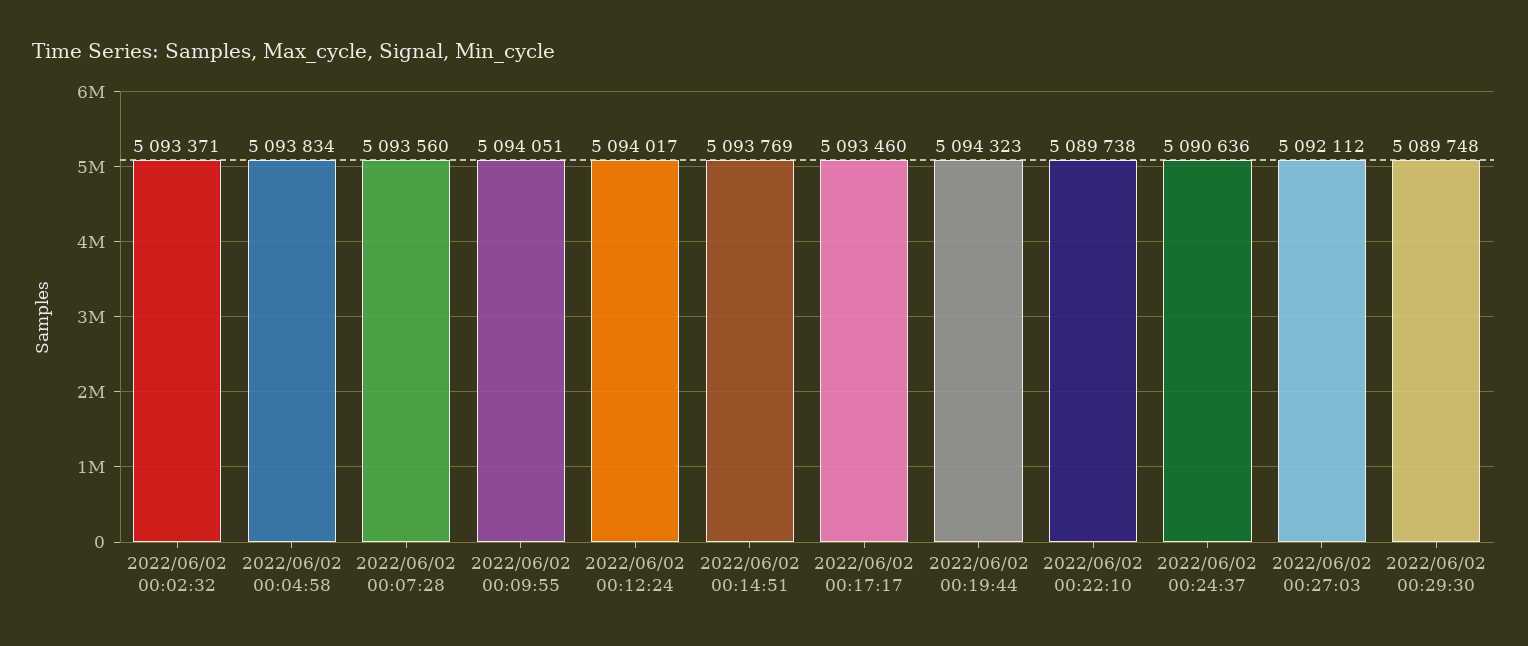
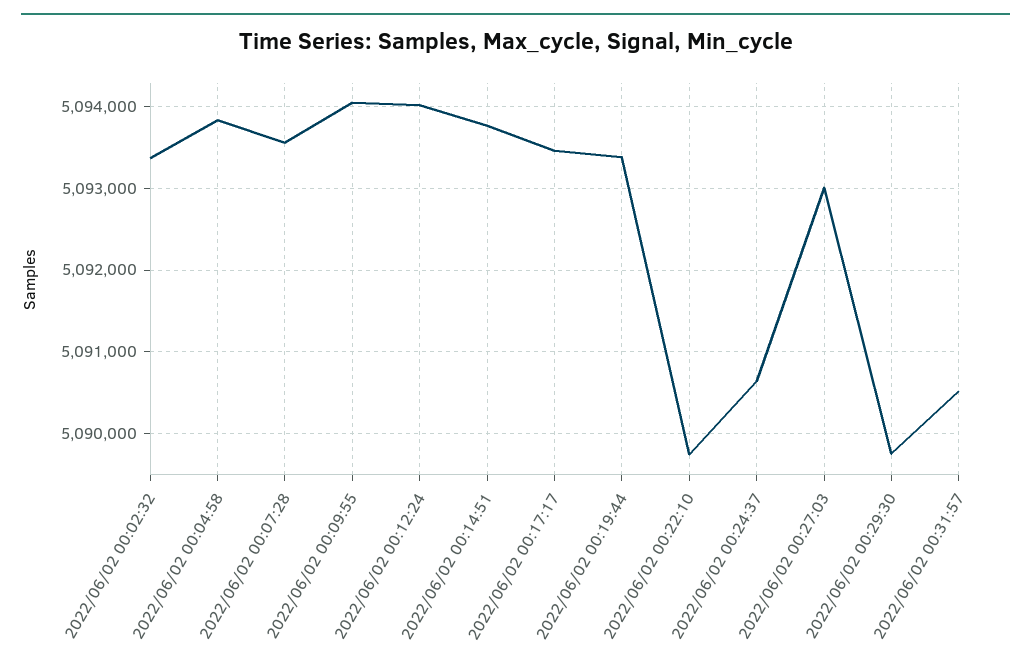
2022/06/02 00:19:44: 5094323 -> 5093400
2022/06/02 00:27:03: 5092112 -> 5093000
2022/06/02 00:31:57: none -> 5090500

